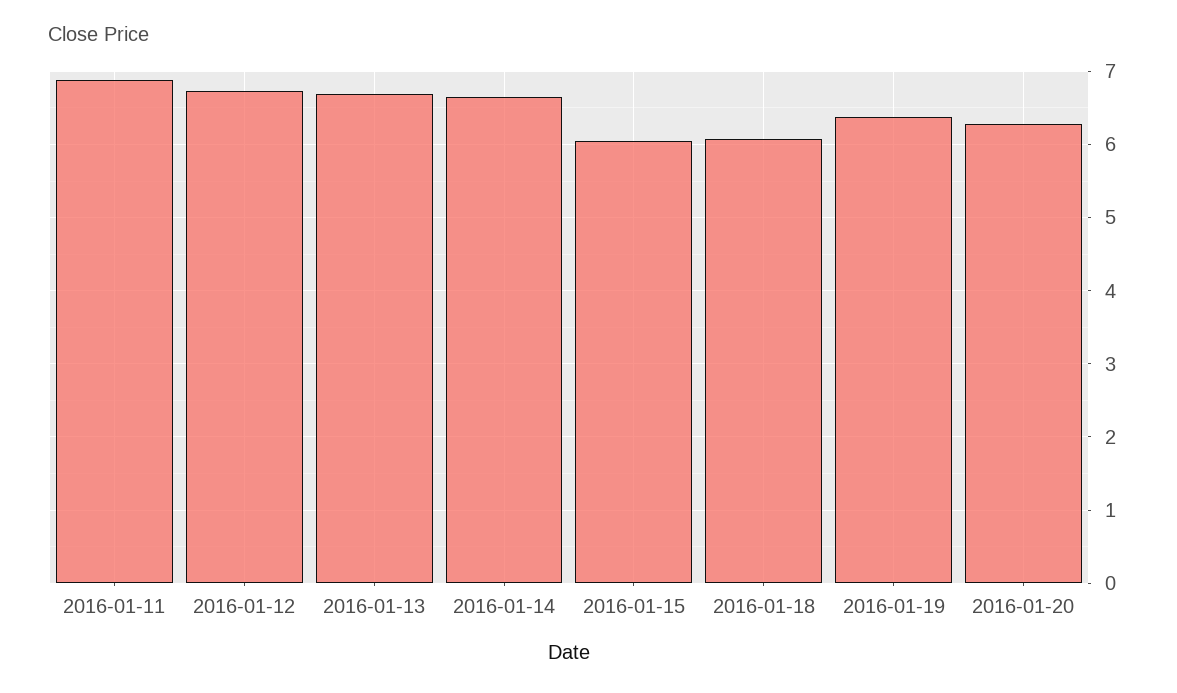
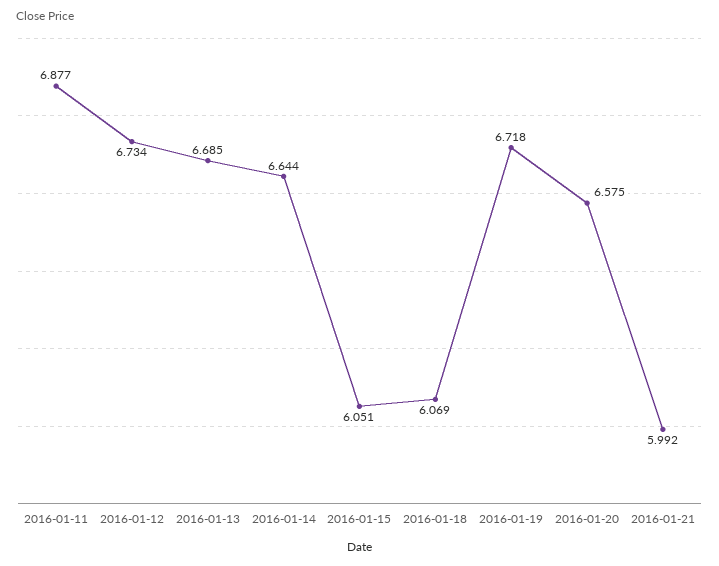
2016-01-19: 6.4 -> 6.718
2016-01-20: 6.3 -> 6.575
2016-01-21: none -> 5.992

